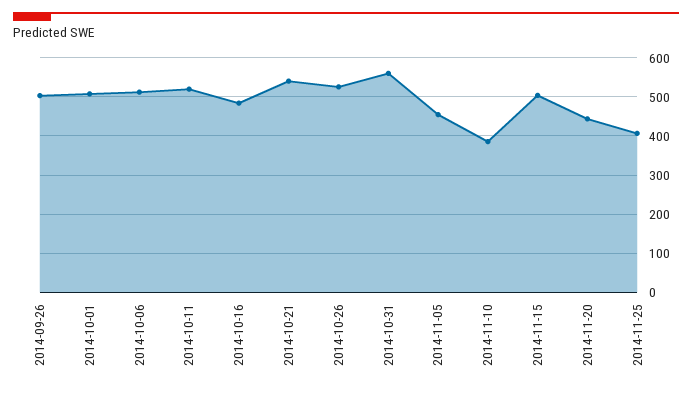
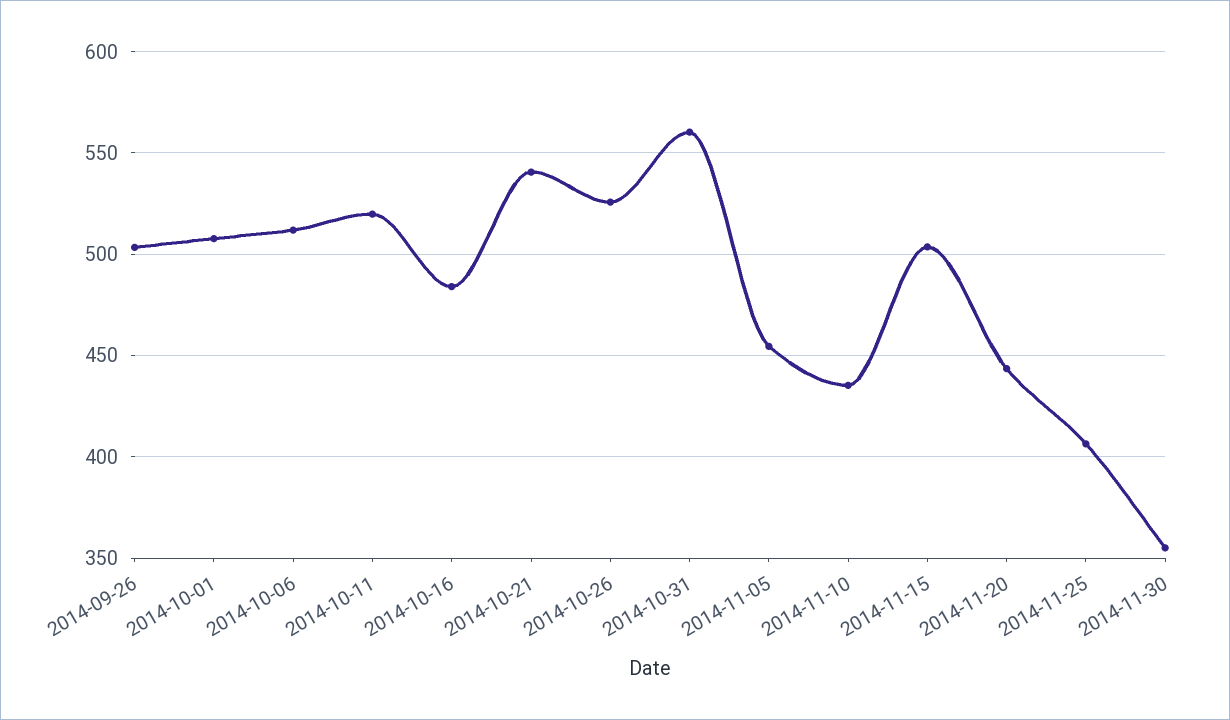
2014-11-10: 380 -> 435
2014-11-30: none -> 355

